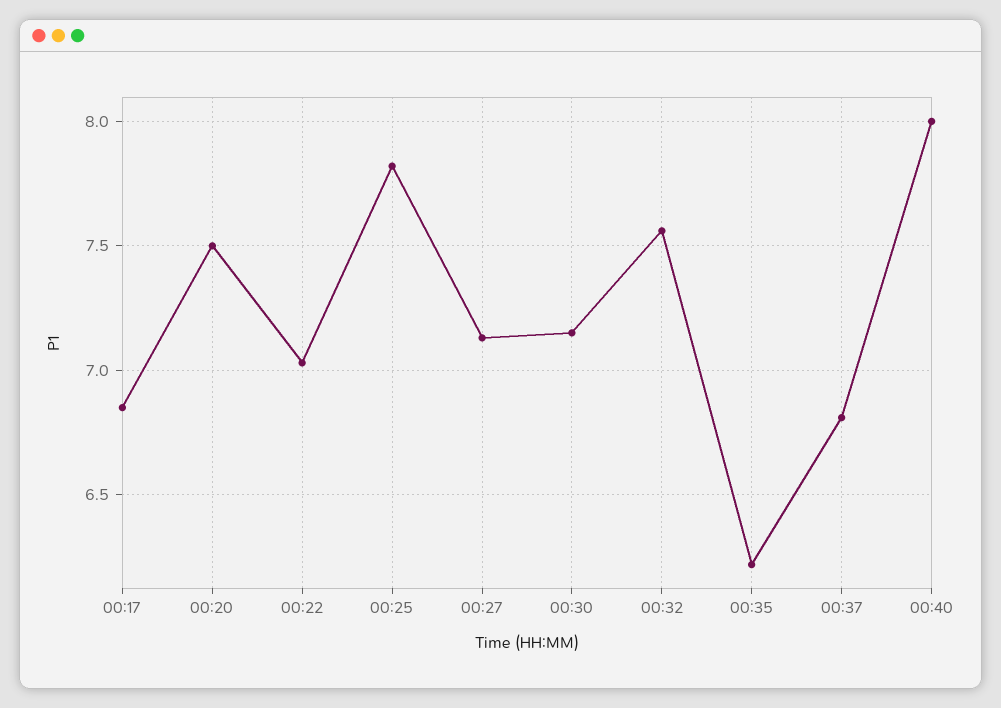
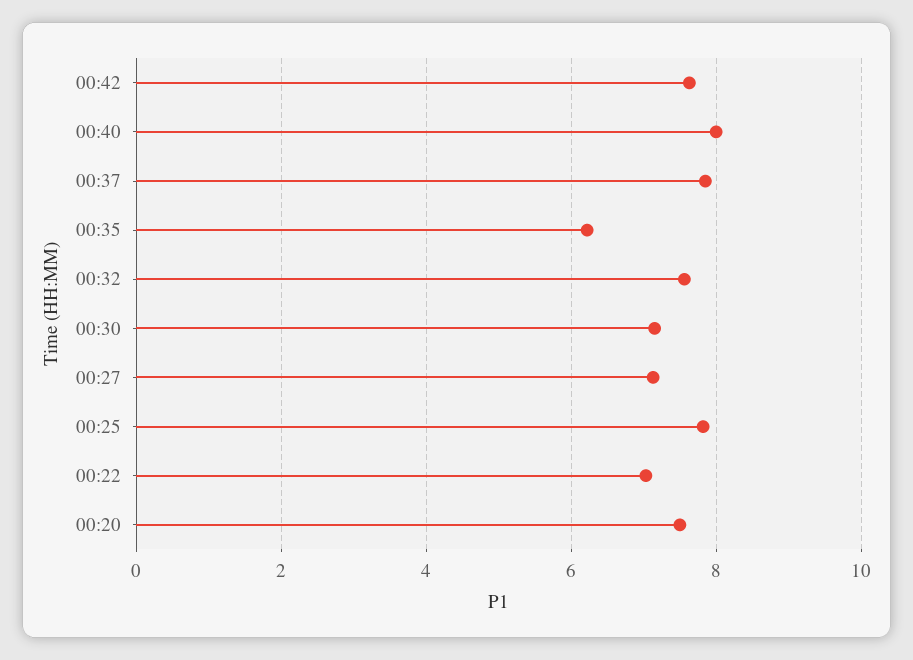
00:17: 6.85 -> none
00:37: 6.8 -> 7.8
00:42: none -> 7.6

